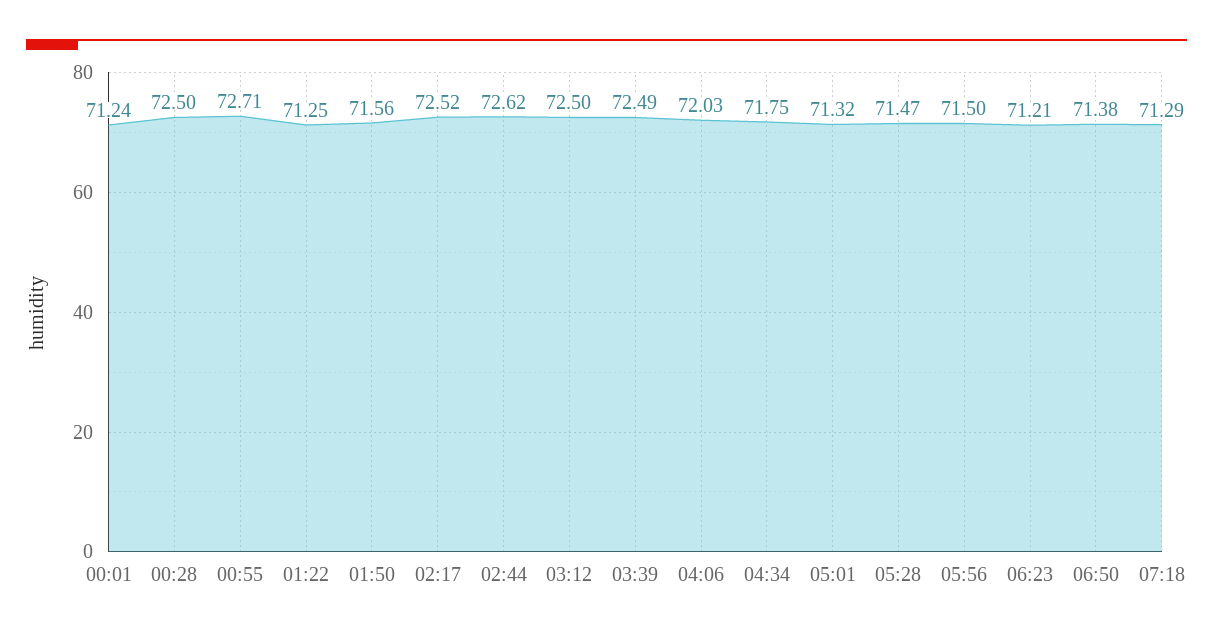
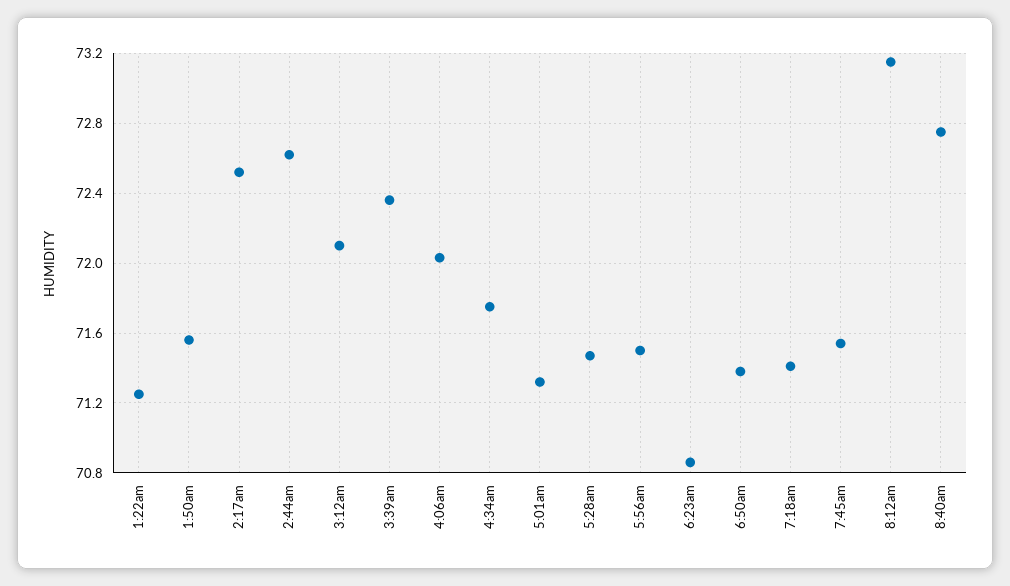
00:01: 71.24 -> none
00:28: 72.5 -> none
00:55: 72.71 -> none
03:12: 72.5 -> 72.1
03:39: 72.49 -> 72.35
06:23: 71.21 -> 70.85
07:18: 71.29 -> 71.4
7:45am: none -> 71.55
8:12am: none -> 73.15
8:40am: none -> 72.75

